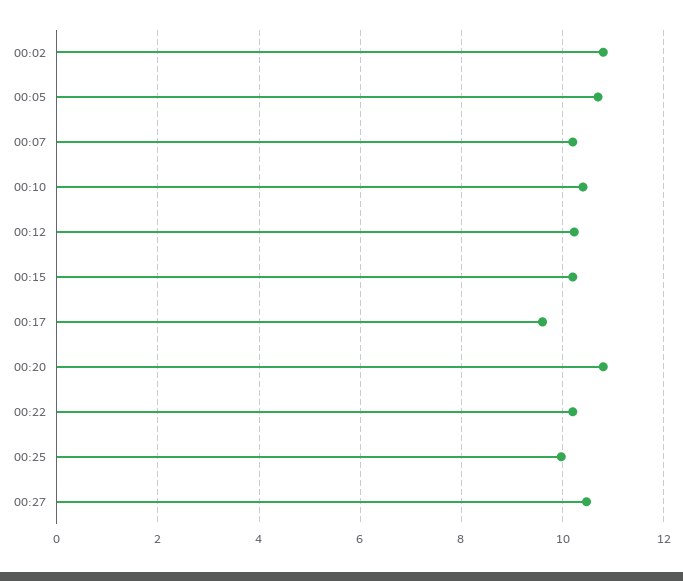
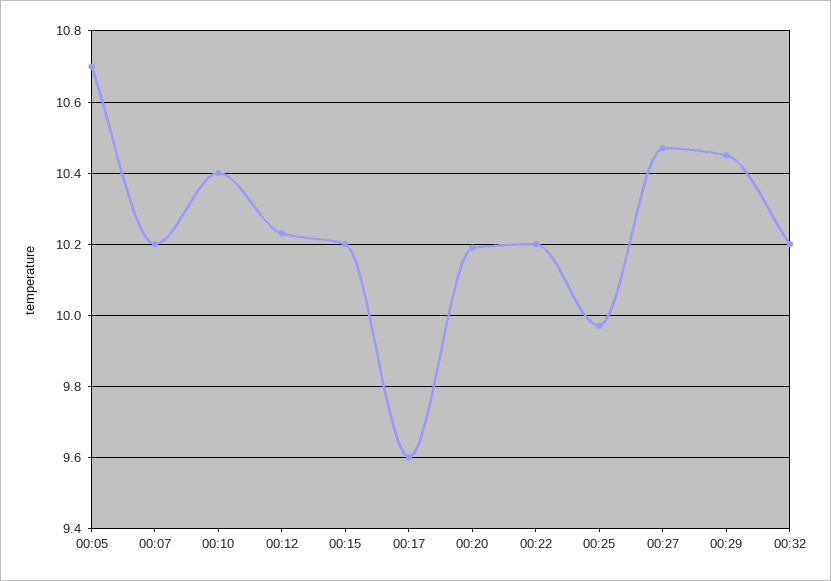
00:02: 10.8 -> none
00:20: 10.8 -> 10.2
00:29: none -> 10.45
00:32: none -> 10.2

